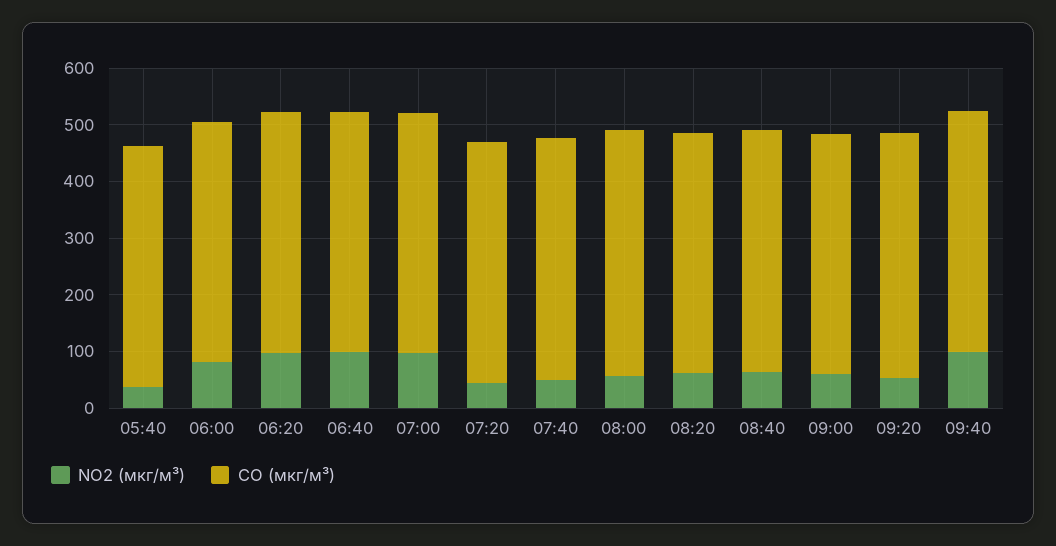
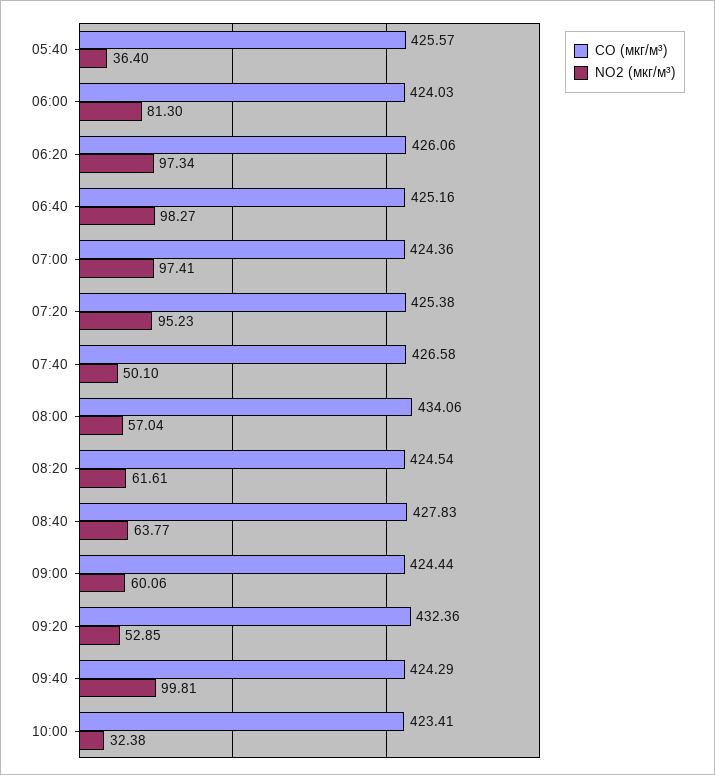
NO2 (мкг/м³), 07:20: 40 -> 95.23
CO (мкг/м³), 10:00: none -> 423.41
NO2 (мкг/м³), 10:00: none -> 32.38

